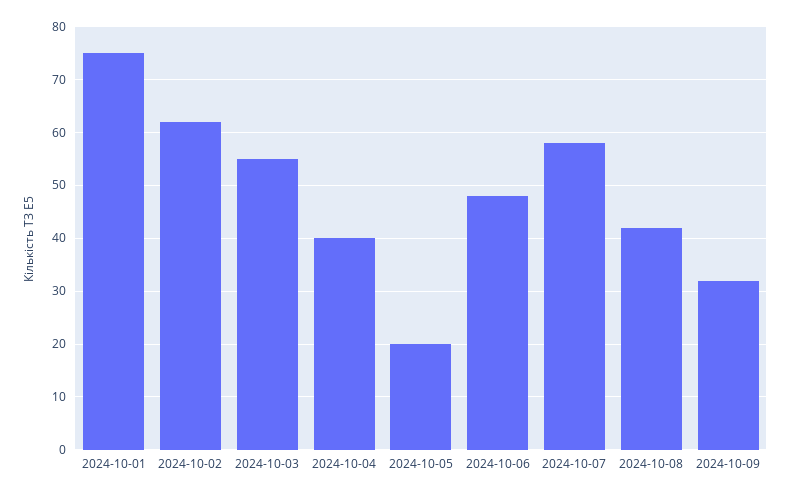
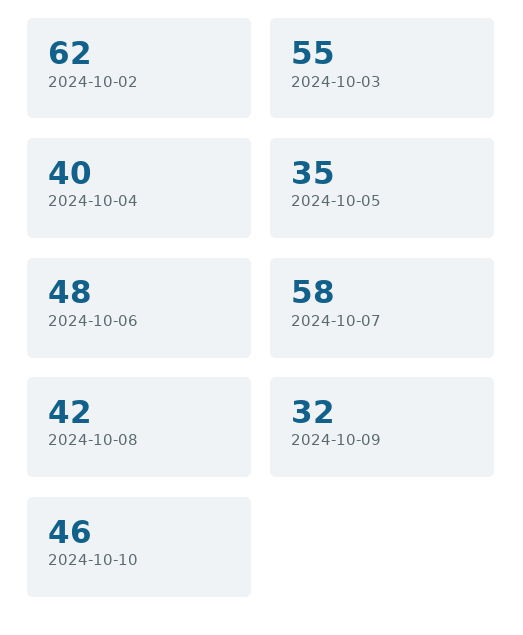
2024-10-01: 75 -> none
2024-10-05: 20 -> 35
2024-10-10: none -> 46

